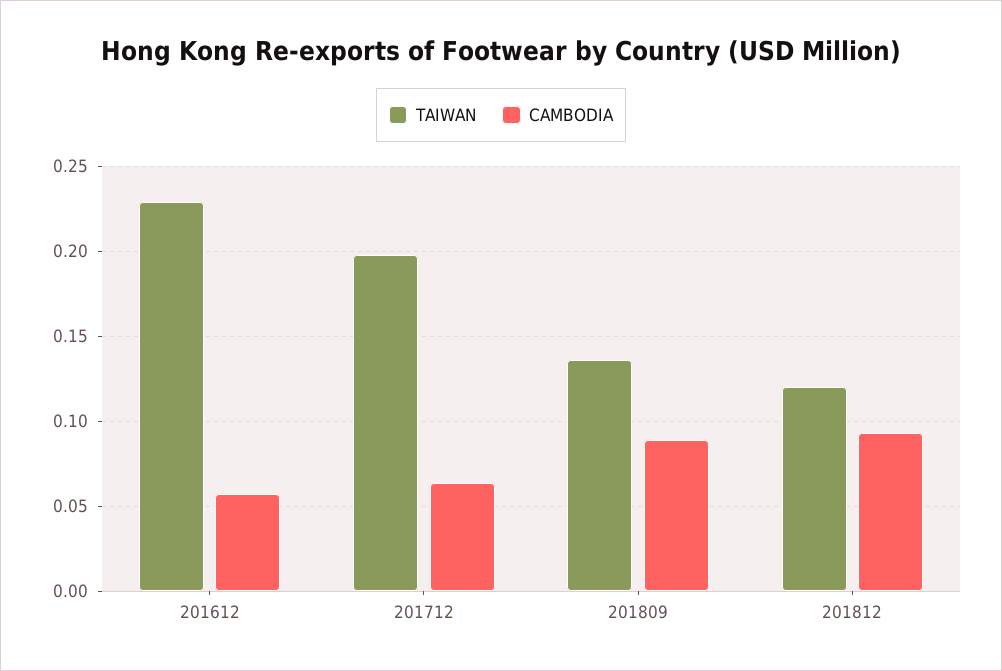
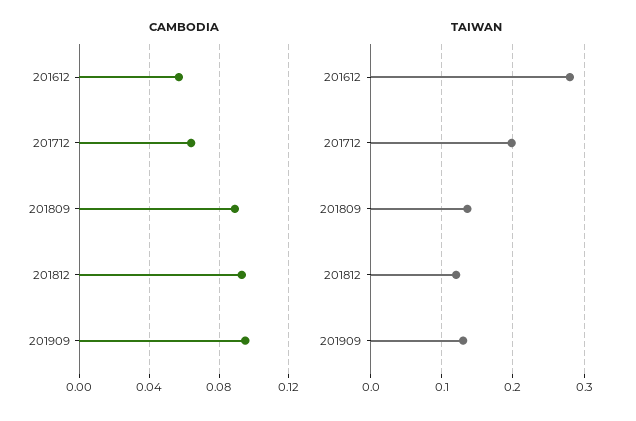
TAIWAN, 201612: 0.23 -> 0.28
CAMBODIA, 201909: none -> 0.095
TAIWAN, 201909: none -> 0.13

